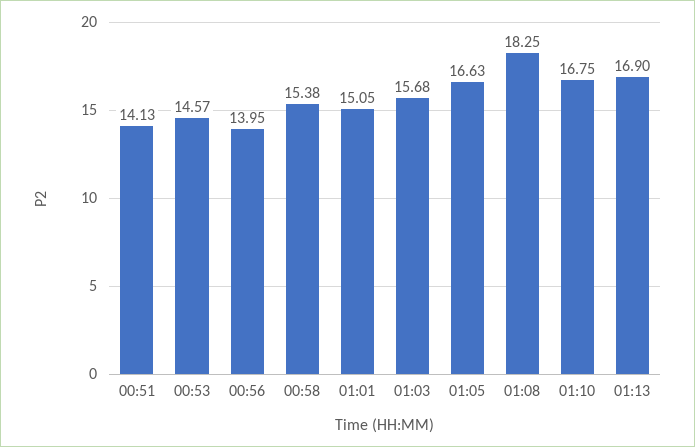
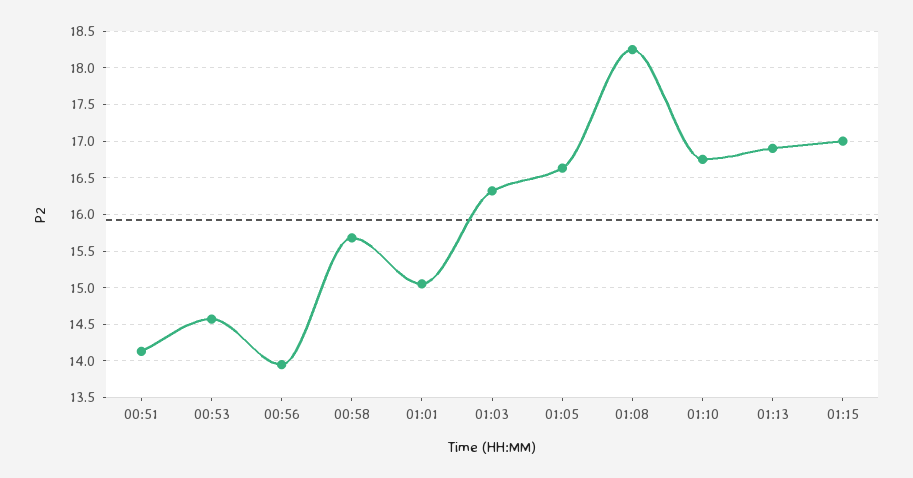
00:58: 15.38 -> 15.7
01:03: 15.68 -> 16.3
01:15: none -> 17

